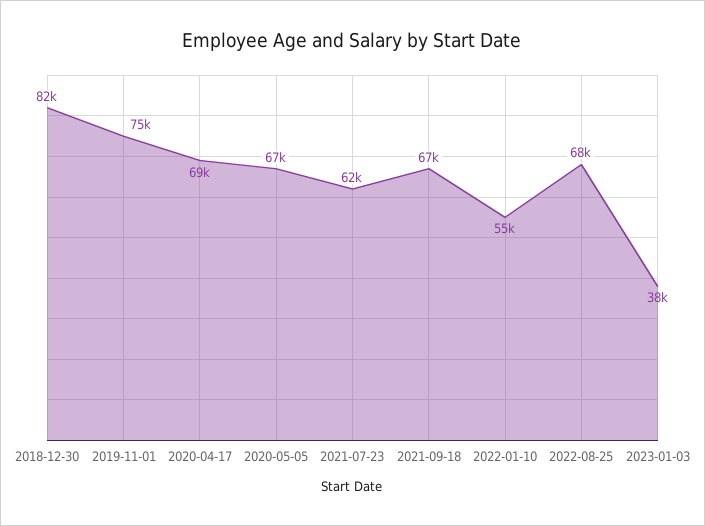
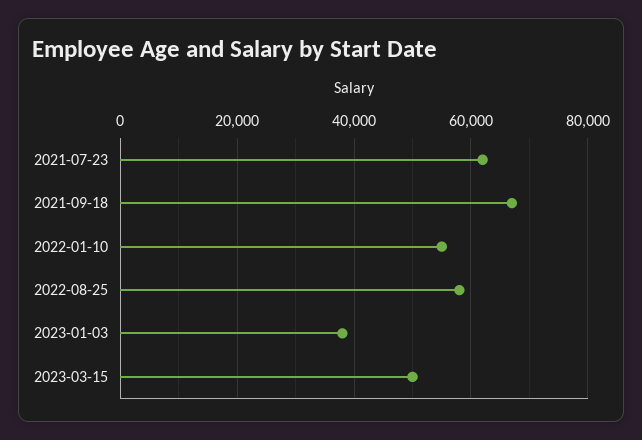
2018-12-30: 82000 -> none
2019-11-01: 75000 -> none
2020-04-17: 69000 -> none
2020-05-05: 67000 -> none
2022-08-25: 68000 -> 58000
2023-03-15: none -> 50000

